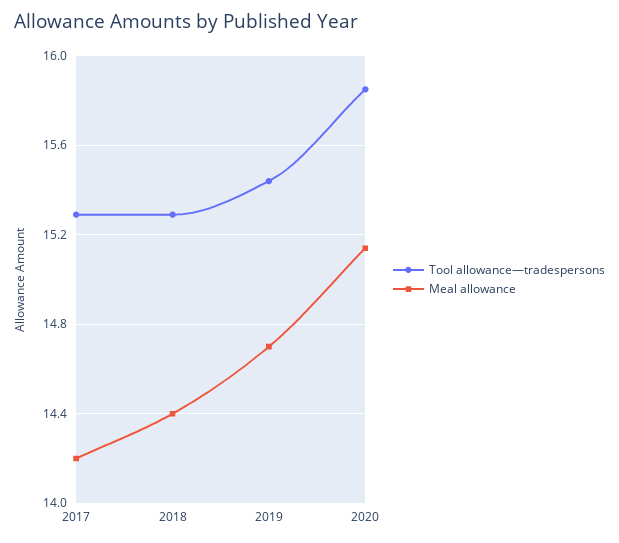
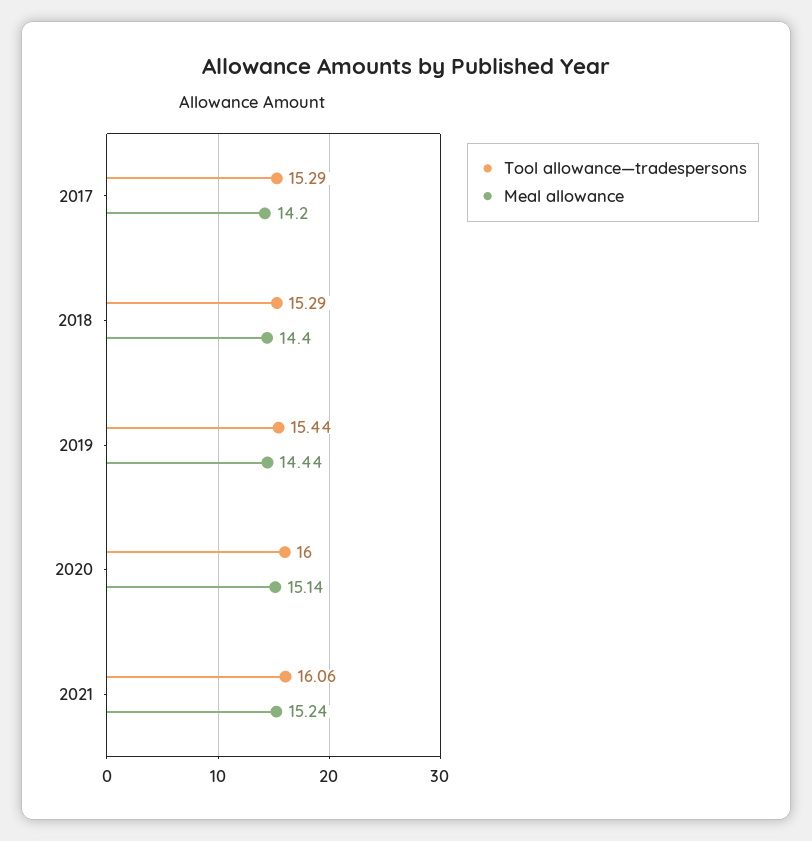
Meal allowance, 2019: 14.7 -> 14.44
Tool allowance—tradespersons, 2020: 15.85 -> 16
Tool allowance—tradespersons, 2021: none -> 16.06
Meal allowance, 2021: none -> 15.24

